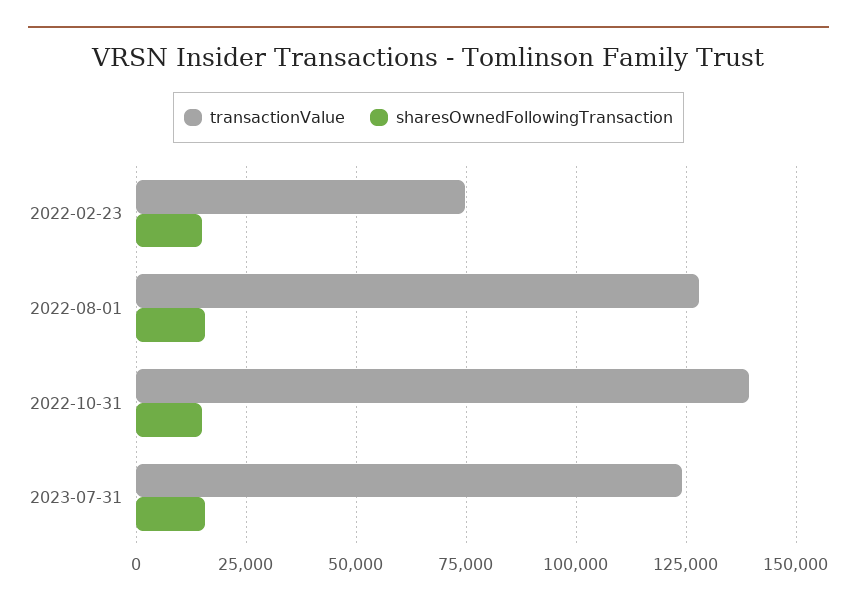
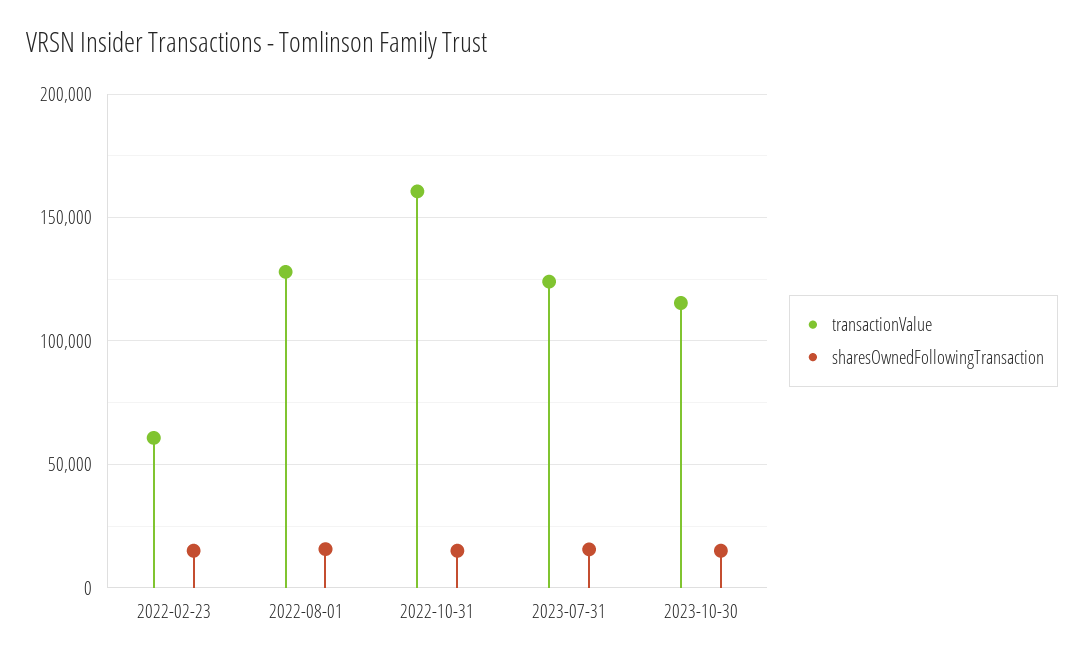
transactionValue, 2022-02-23: 75000 -> 60000
transactionValue, 2022-10-31: 140000 -> 160000
transactionValue, 2023-10-30: none -> 115000
sharesOwnedFollowingTransaction, 2023-10-30: none -> 15000

